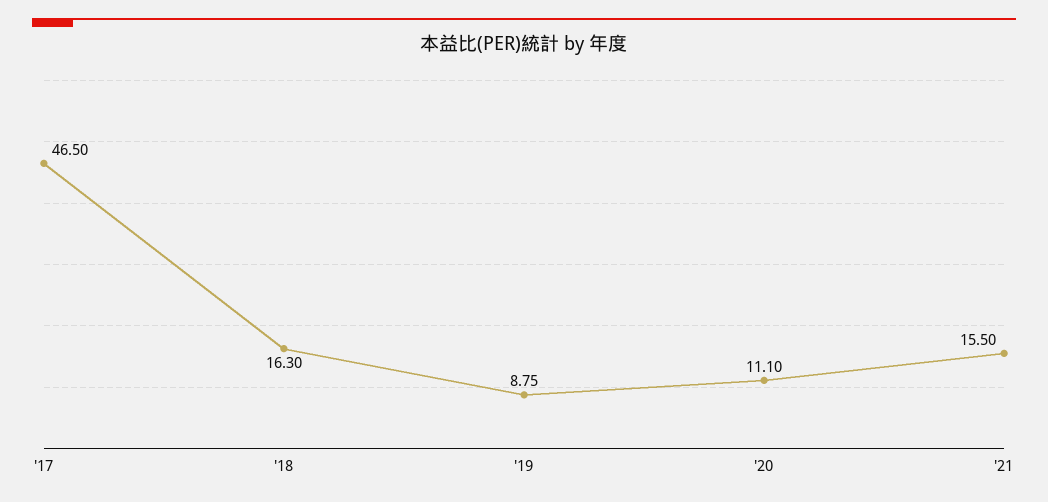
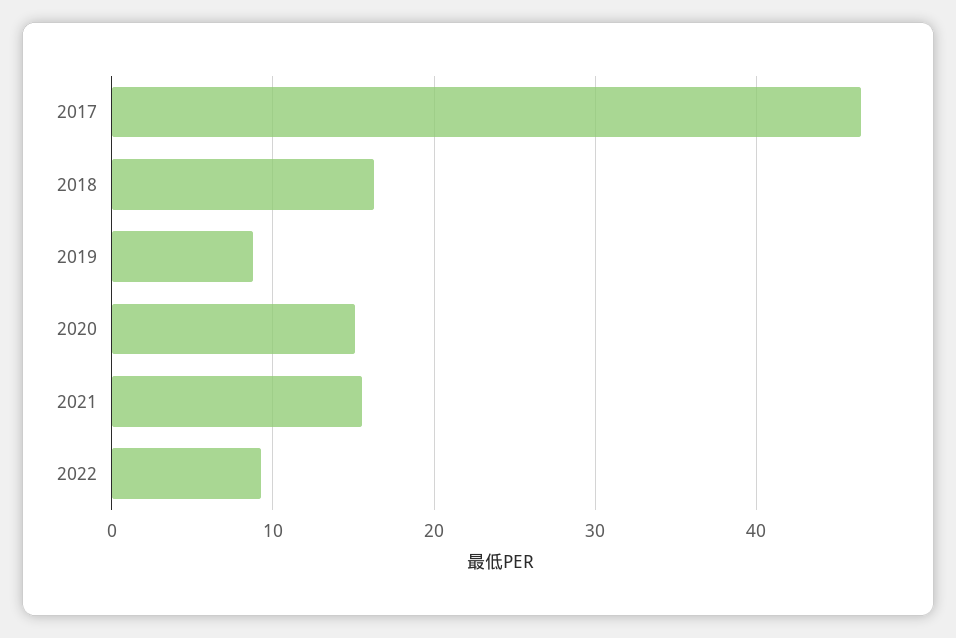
'20: 11.1 -> 15
2022: none -> 9

